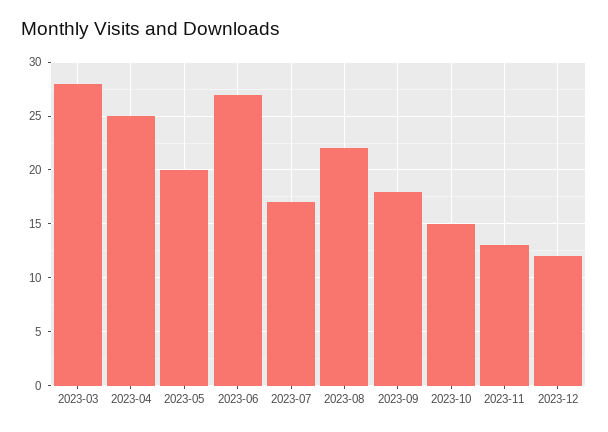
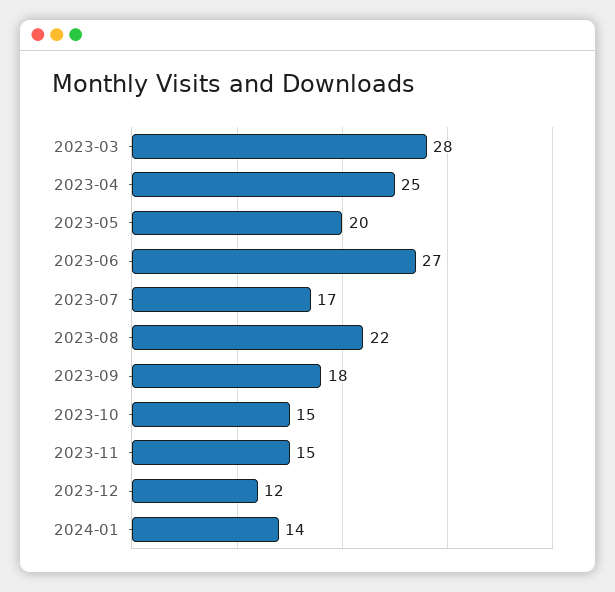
2023-11: 13 -> 15
2024-01: none -> 14

